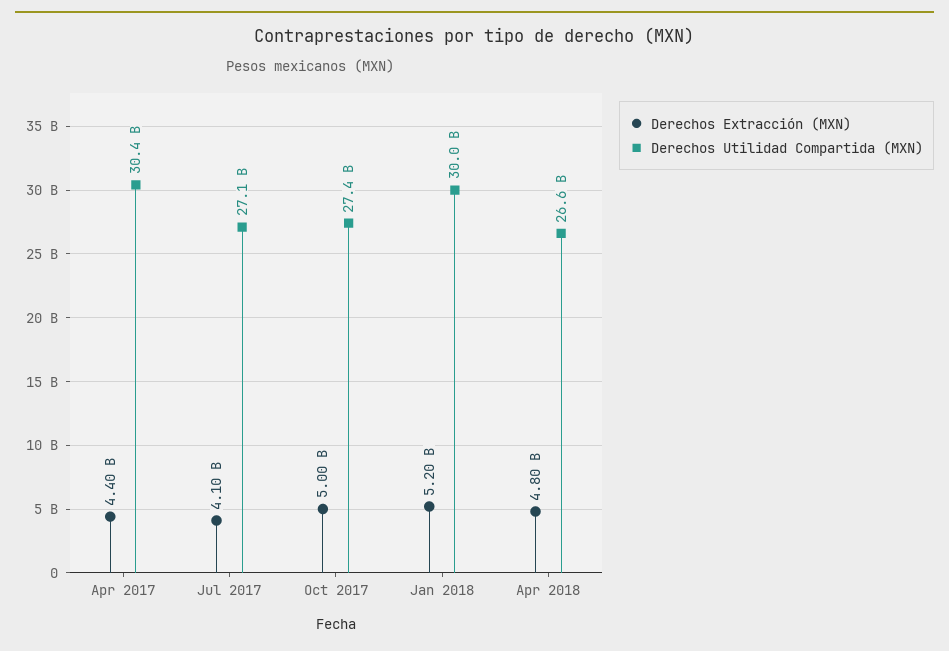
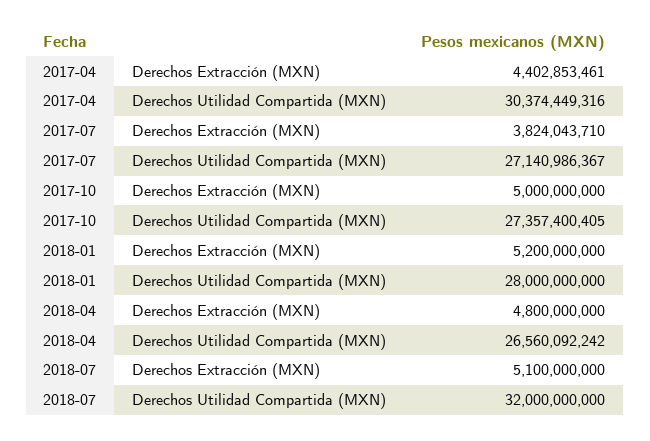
Derechos Extracción (MXN), Jul 2017: 4100000000 -> 3824043710
Derechos Utilidad Compartida (MXN), Jan 2018: 30000000000 -> 28000000000
Derechos Extracción (MXN), 2018-07: none -> 5100000000
Derechos Utilidad Compartida (MXN), 2018-07: none -> 32000000000

